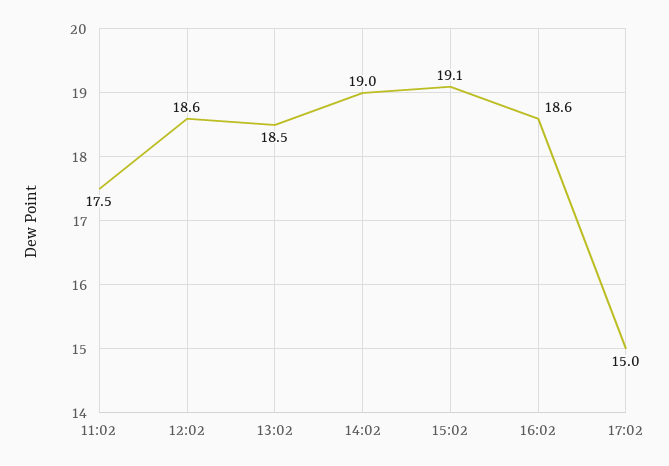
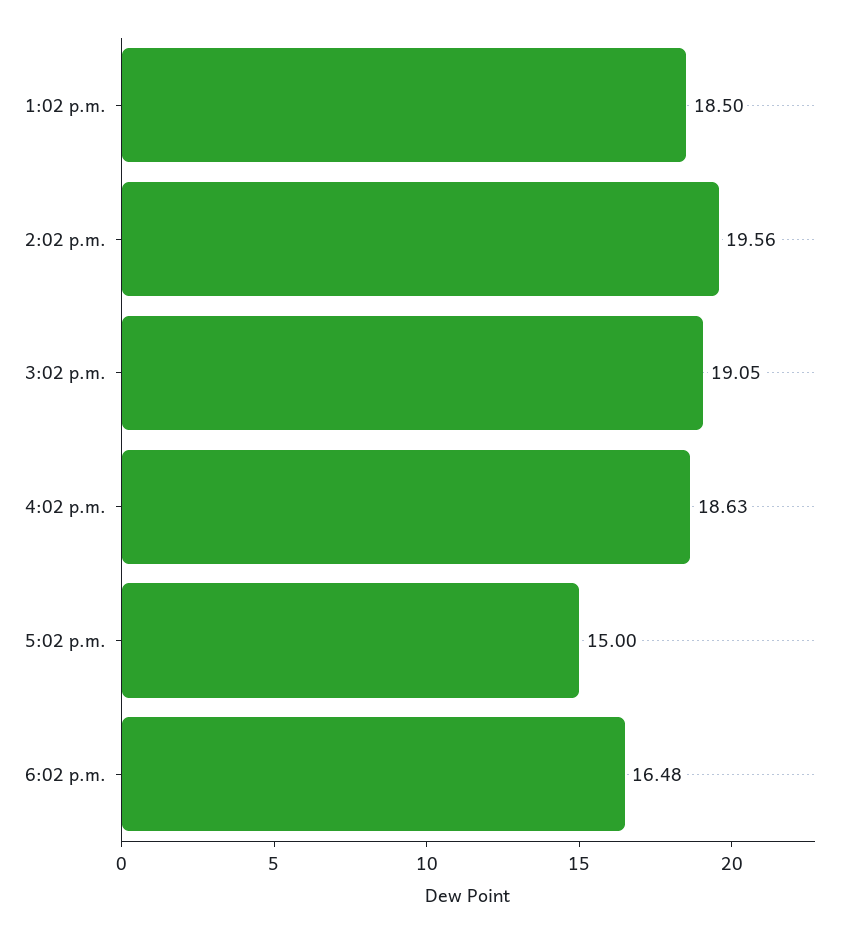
11:02: 17.5 -> none
12:02: 18.6 -> none
14:02: 19 -> 19.56
6:02 p.m.: none -> 16.48

